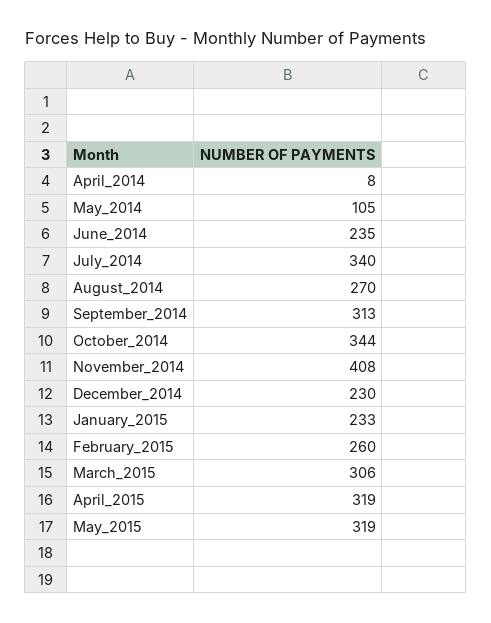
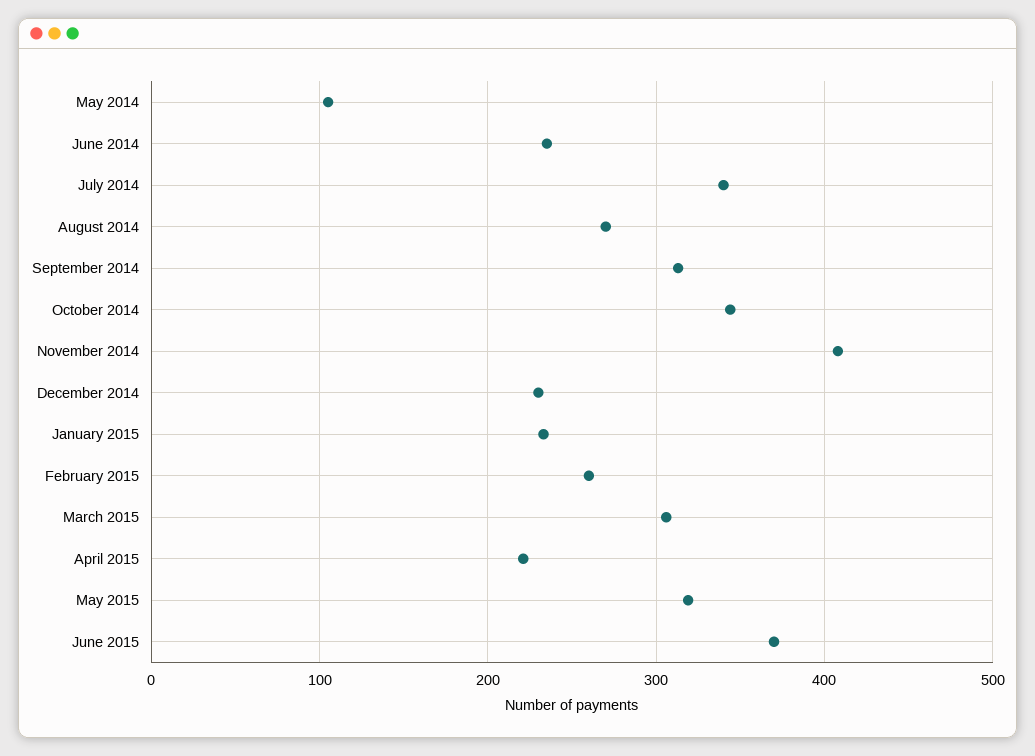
April_2014: 8 -> none
April_2015: 319 -> 220
June 2015: none -> 370

